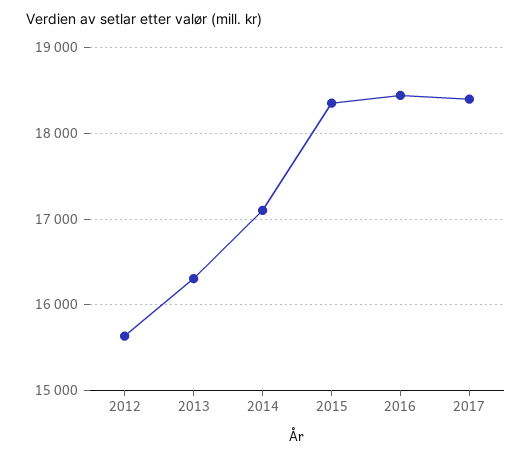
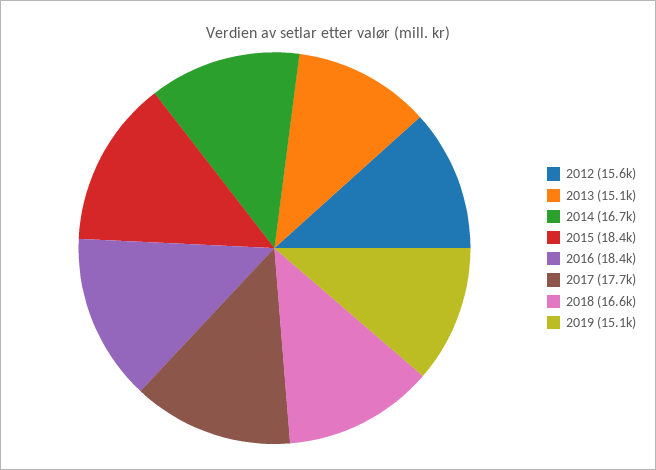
2013: 16300 -> 15100
2014: 17100 -> 16700
2017: 18400 -> 17700
2018: none -> 16600
2019: none -> 15100

